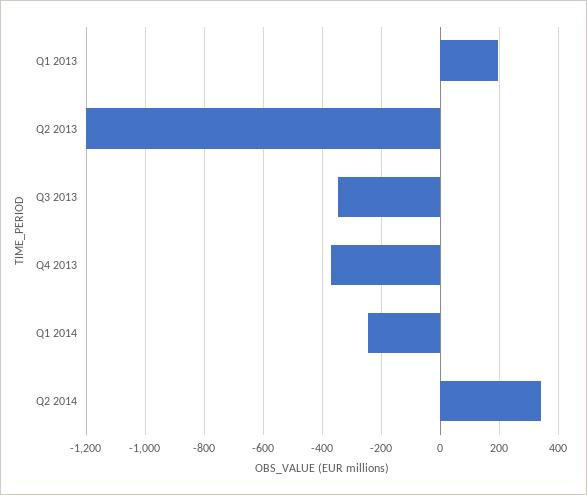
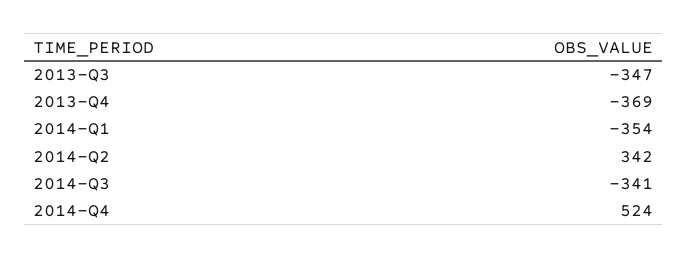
Q1 2013: 200 -> none
Q2 2013: -1200 -> none
Q1 2014: -250 -> -354
2014-Q3: none -> -341
2014-Q4: none -> 524

